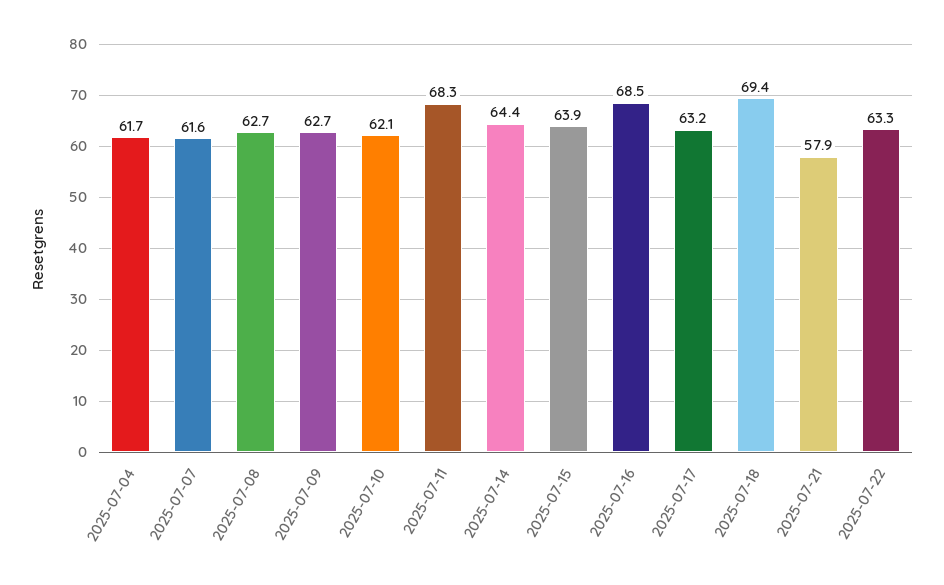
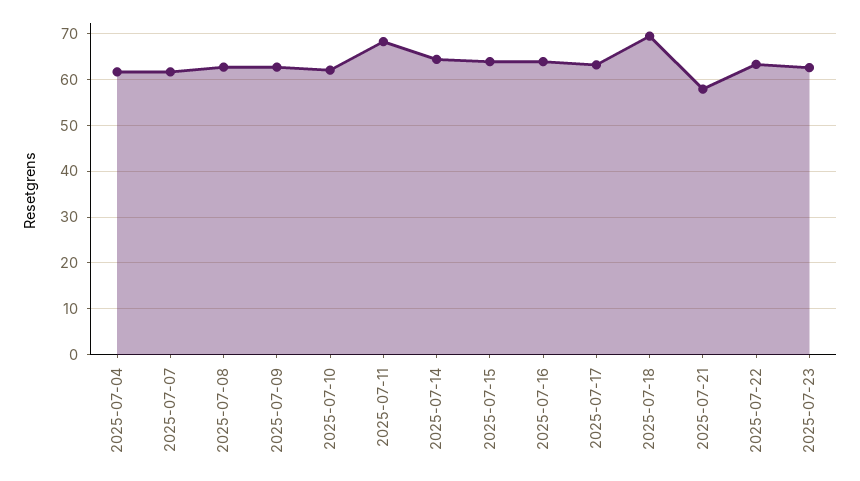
2025-07-16: 68.5 -> 64
2025-07-23: none -> 62

